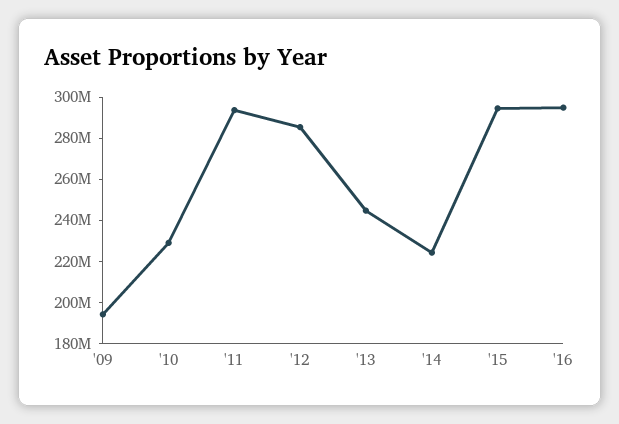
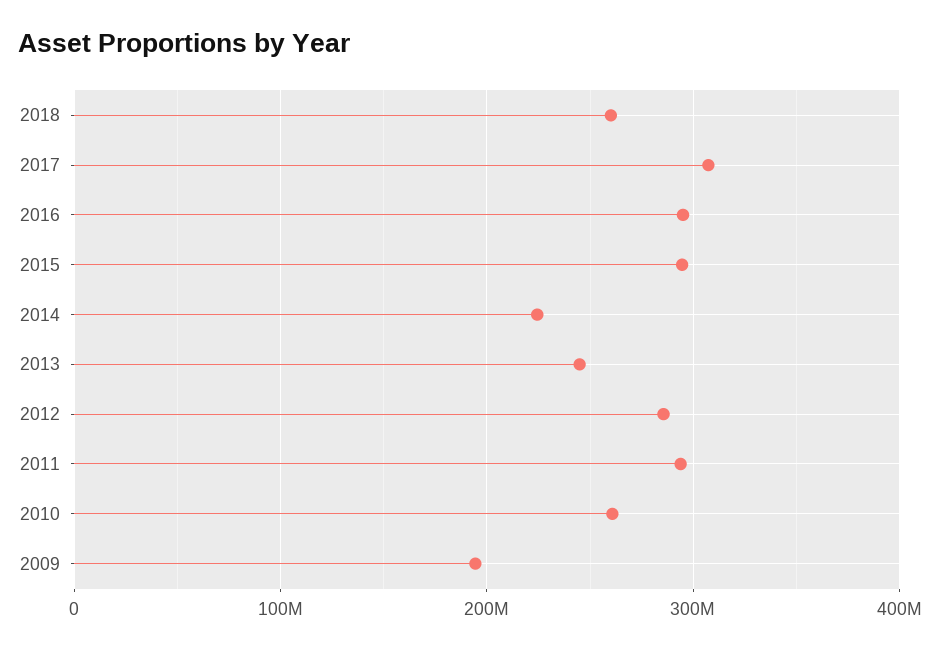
'10: 230000000 -> 260000000
2018: none -> 260000000
2017: none -> 310000000

